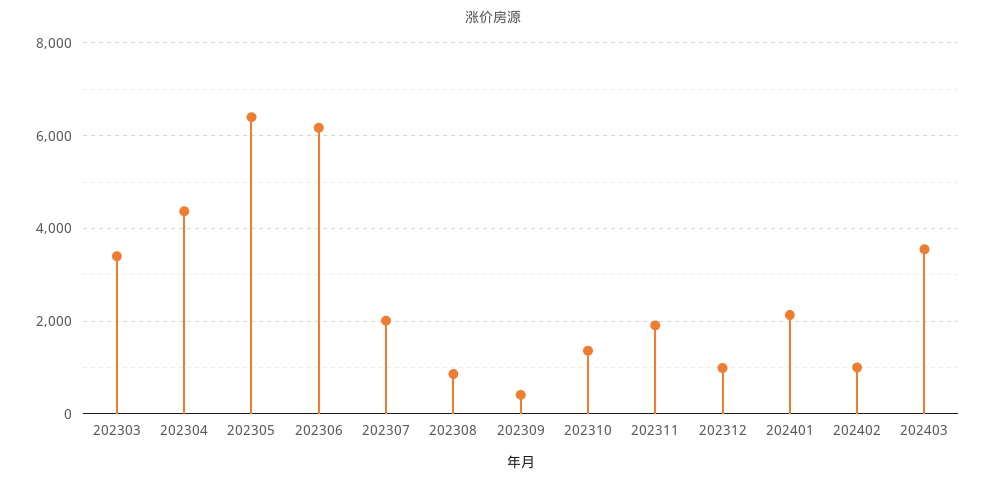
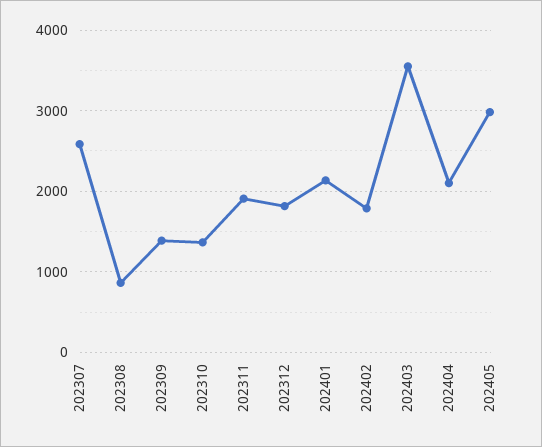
202303: 3400 -> none
202304: 4400 -> none
202305: 6400 -> none
202306: 6200 -> none
202307: 2000 -> 2600
202309: 400 -> 1400
202312: 1000 -> 1800
202402: 1000 -> 1800
202404: none -> 2100
202405: none -> 3000

